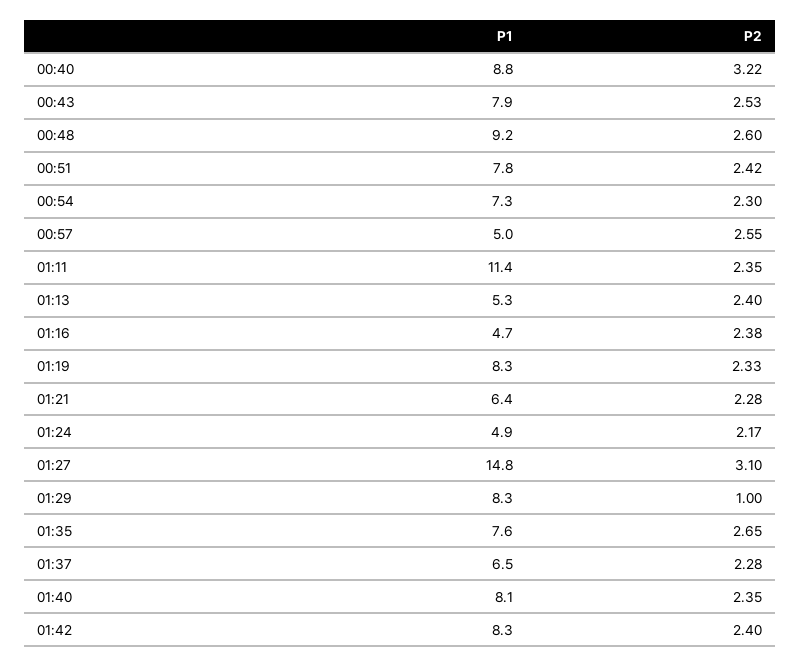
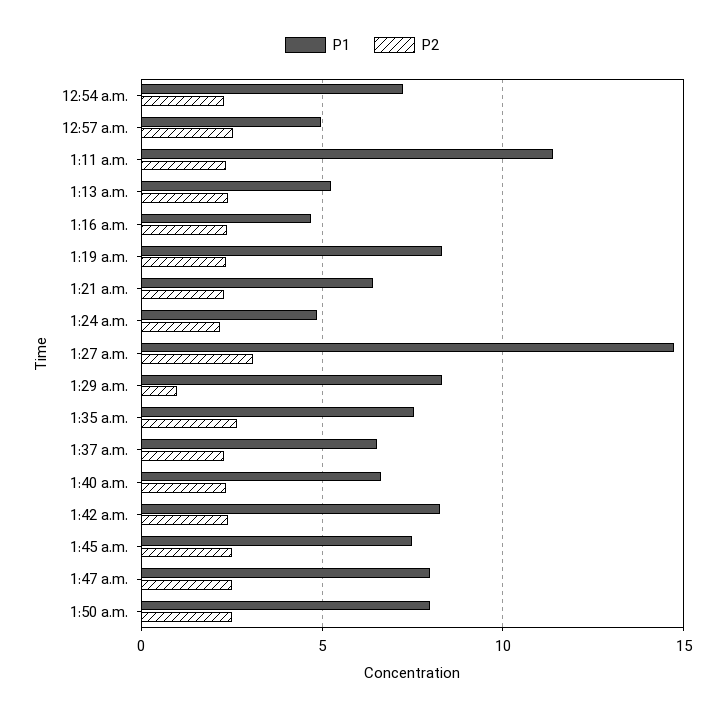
P1, 00:40: 8.8 -> none
P2, 00:40: 3.22 -> none
P1, 00:43: 7.9 -> none
P2, 00:43: 2.53 -> none
P1, 00:48: 9.2 -> none
P2, 00:48: 2.6 -> none
P1, 00:51: 7.8 -> none
P2, 00:51: 2.42 -> none
P1, 01:40: 8.1 -> 6.5
P1, 1:45 a.m.: none -> 7.5
P2, 1:45 a.m.: none -> 2.5
P1, 1:47 a.m.: none -> 8
P2, 1:47 a.m.: none -> 2.5
P1, 1:50 a.m.: none -> 8
P2, 1:50 a.m.: none -> 2.5

